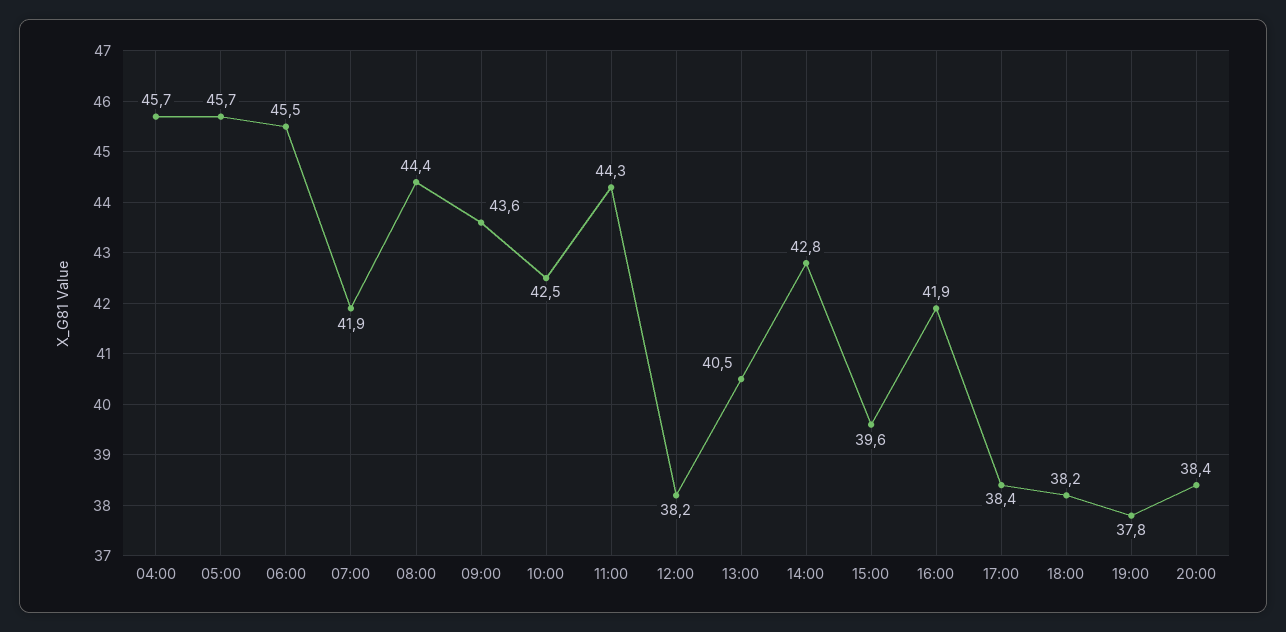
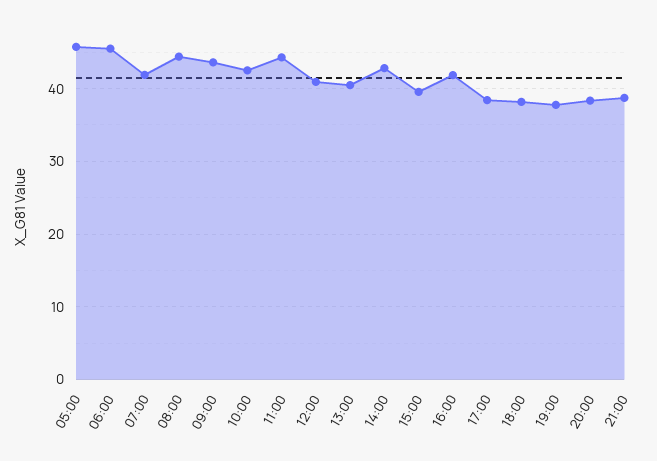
04:00: 45.7 -> none
12:00: 38.2 -> 41
21:00: none -> 39

